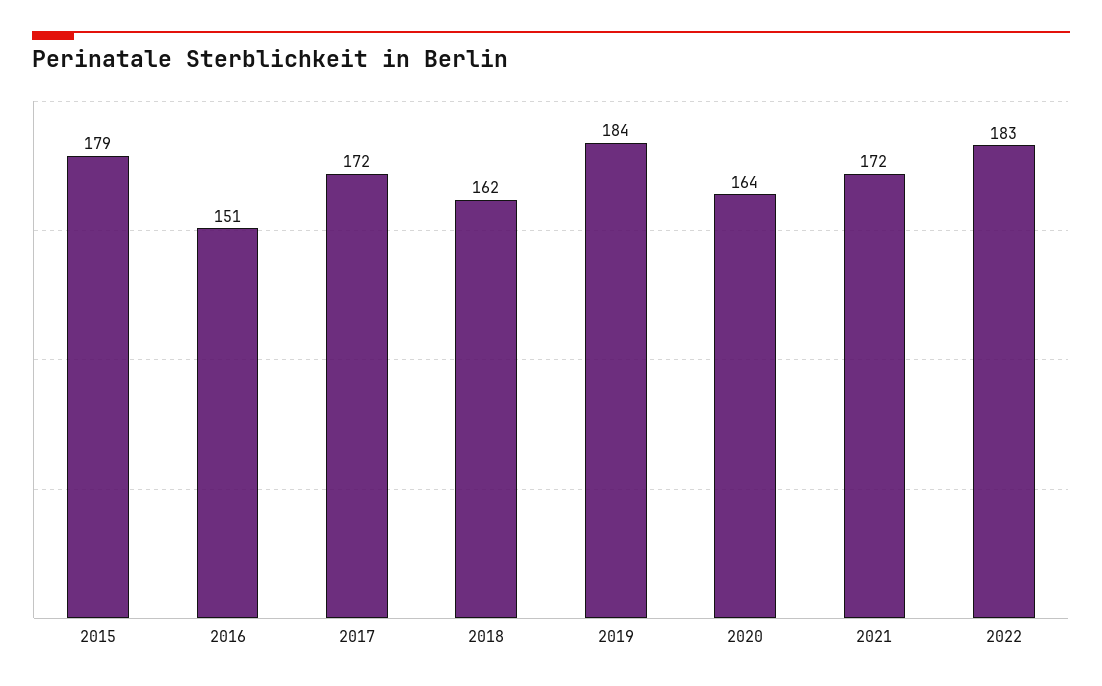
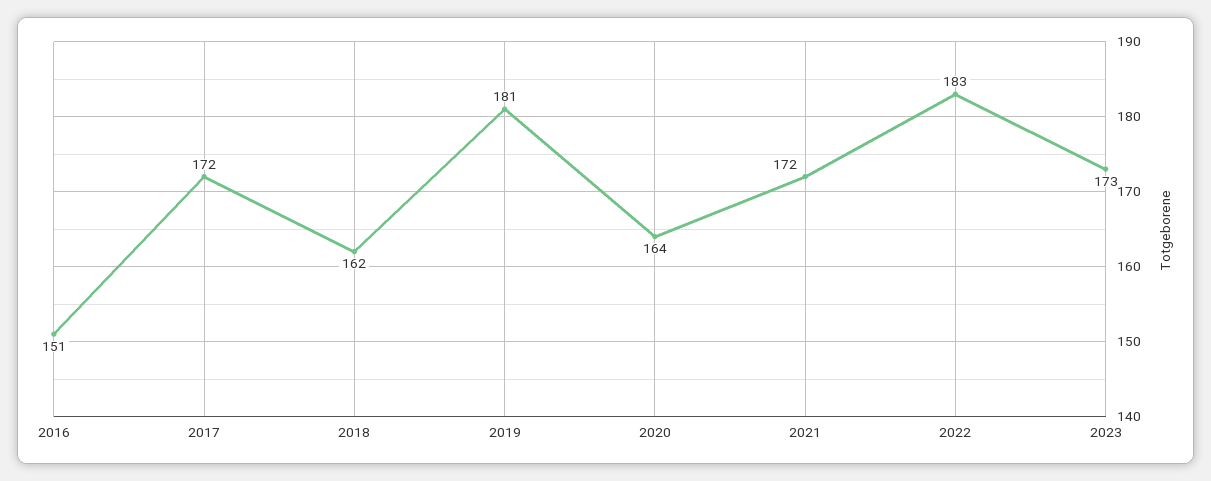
2015: 179 -> none
2019: 184 -> 181
2023: none -> 173

